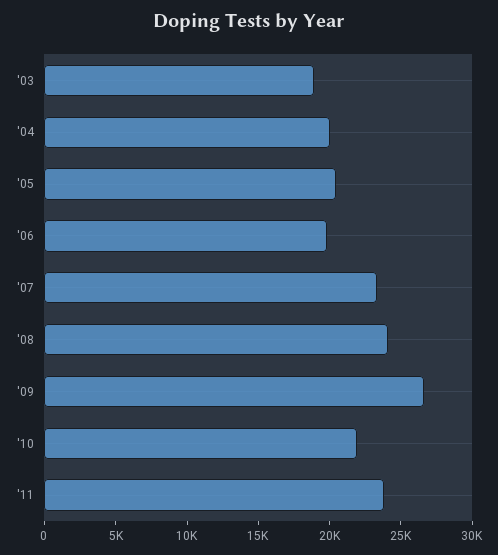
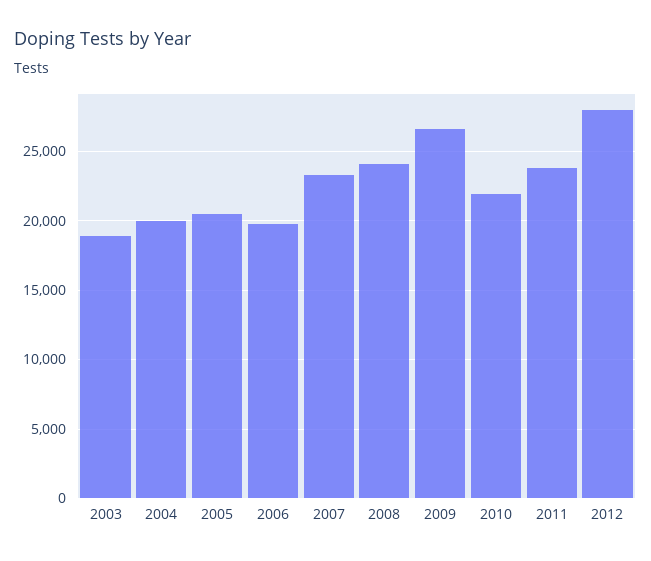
2012: none -> 28000

